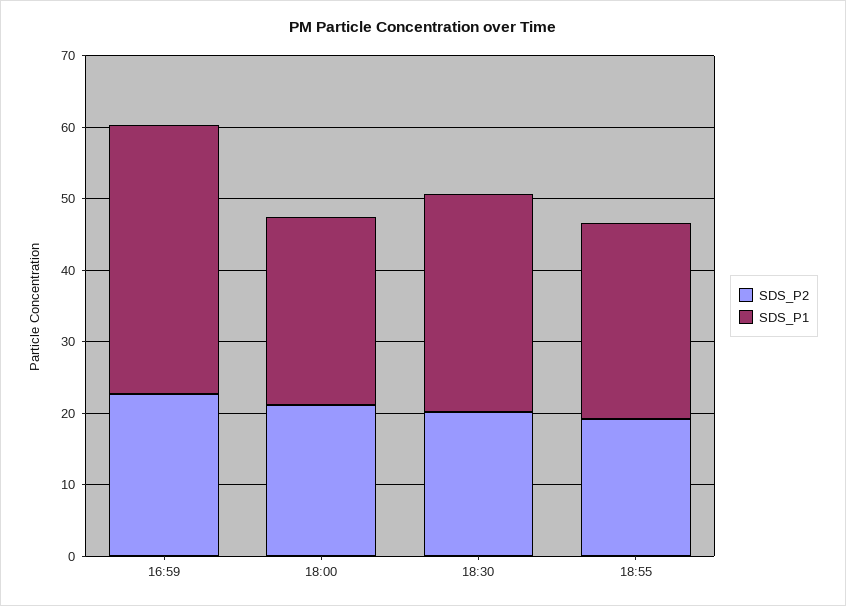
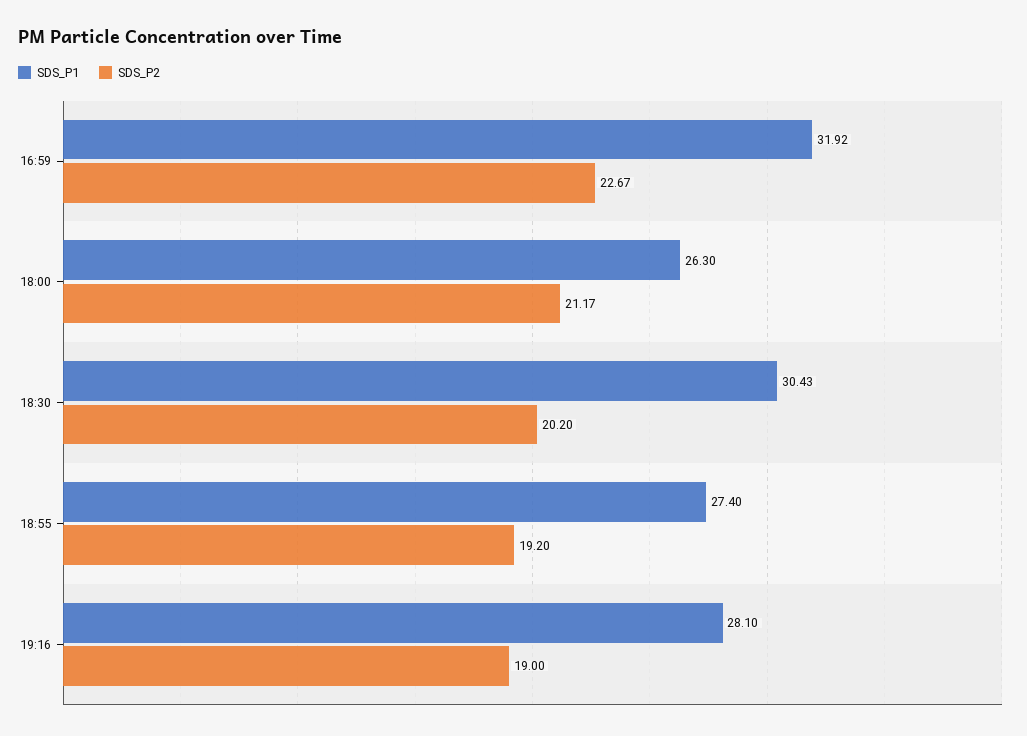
SDS_P1, 16:59: 38 -> 31.92
SDS_P1, 19:16: none -> 28.1
SDS_P2, 19:16: none -> 19

